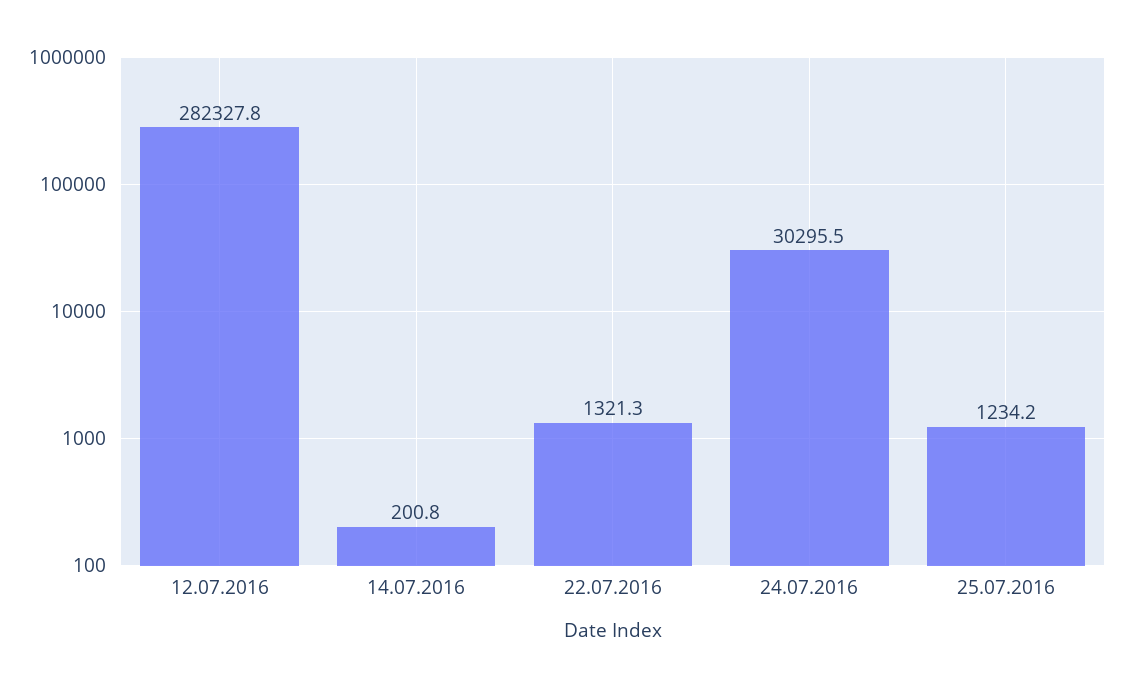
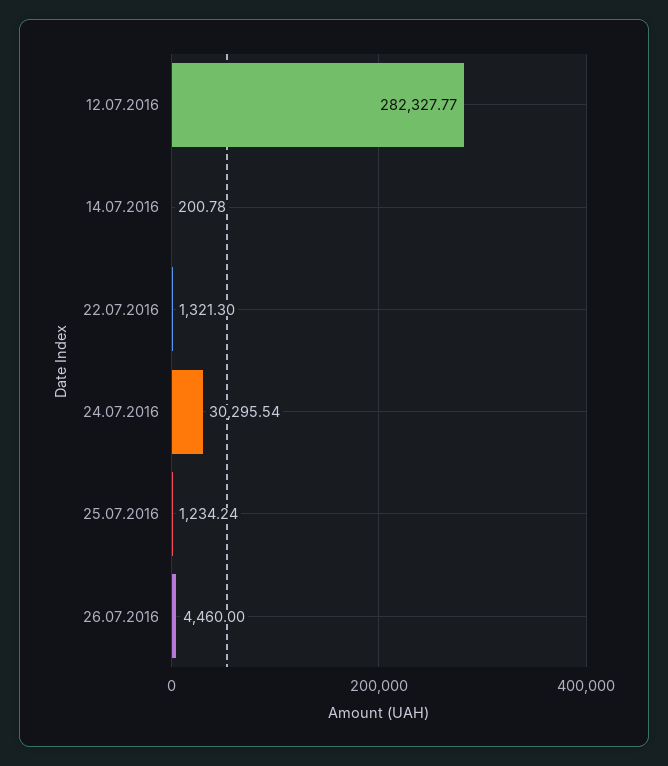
26.07.2016: none -> 4460

